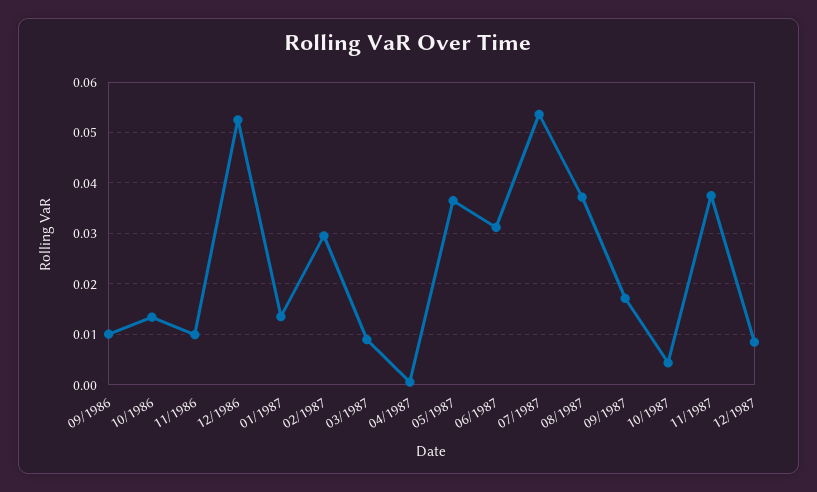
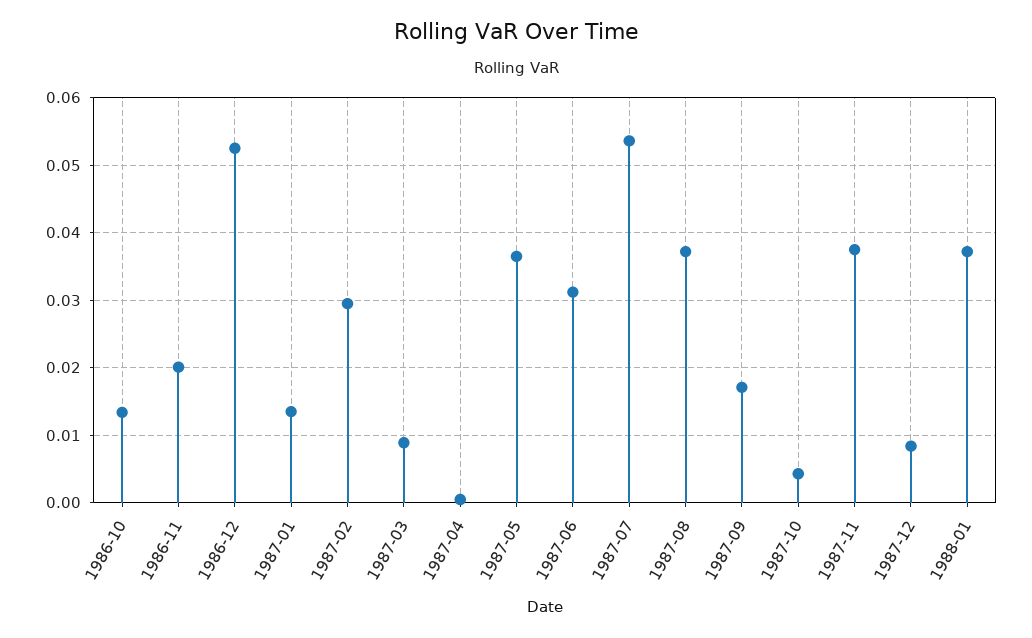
09/1986: 0.01 -> none
11/1986: 0.01 -> 0.02
1988-01: none -> 0.037

